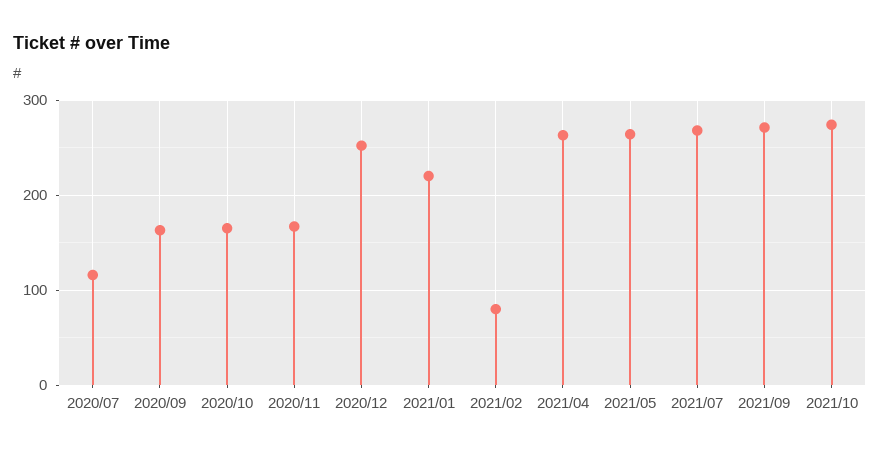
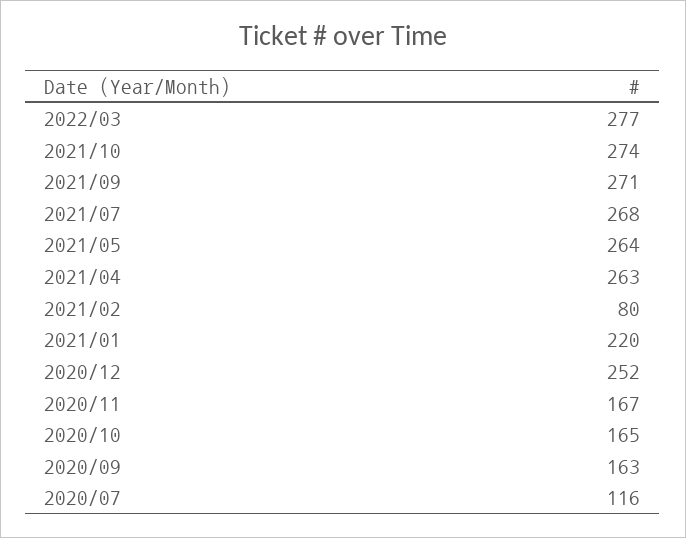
2022/03: none -> 277

